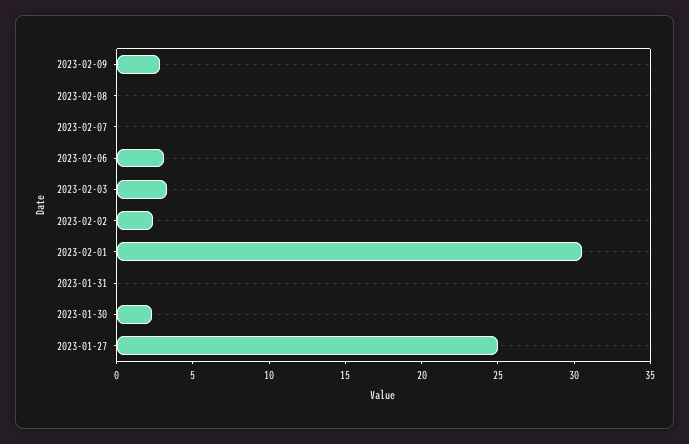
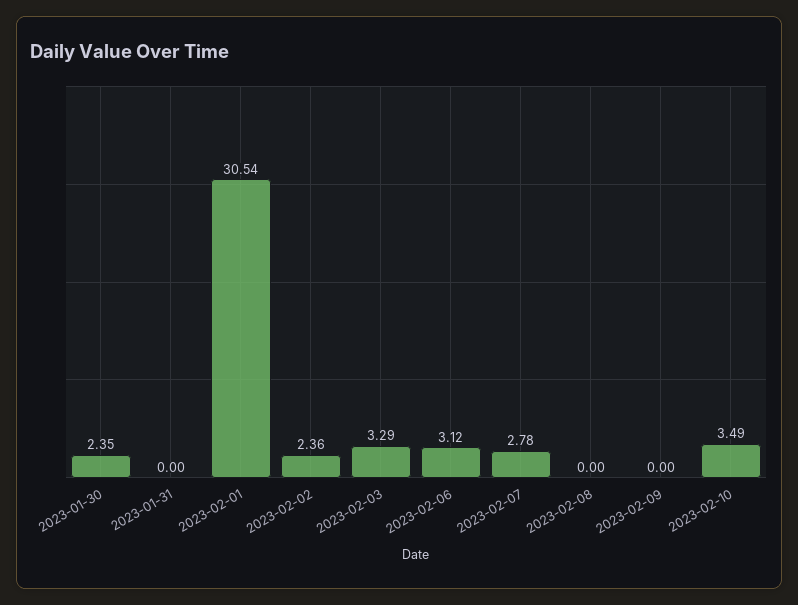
2023-02-09: 3 -> 0
2023-02-07: 0 -> 2.78
2023-01-27: 25 -> none
2023-02-10: none -> 3.49

